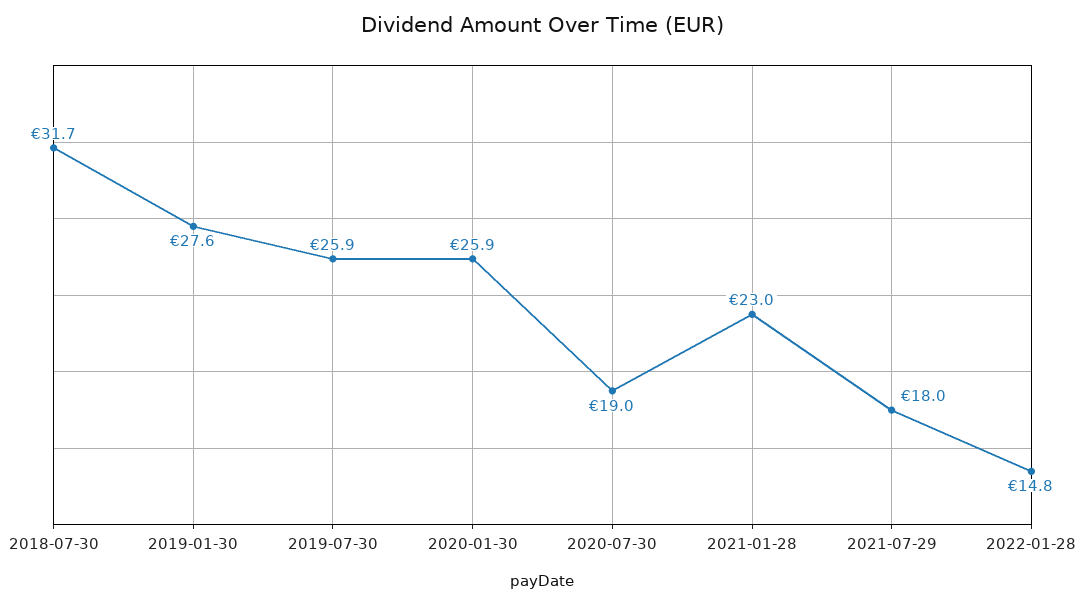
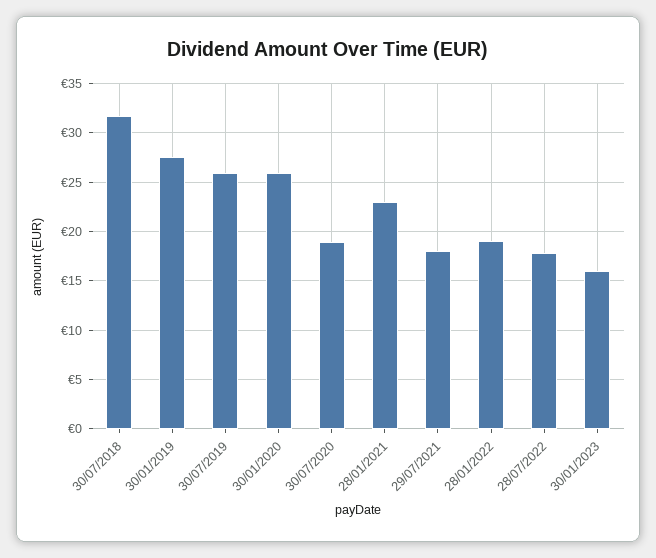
2022-01-28: 14.8 -> 19
28/07/2022: none -> 18
30/01/2023: none -> 16

